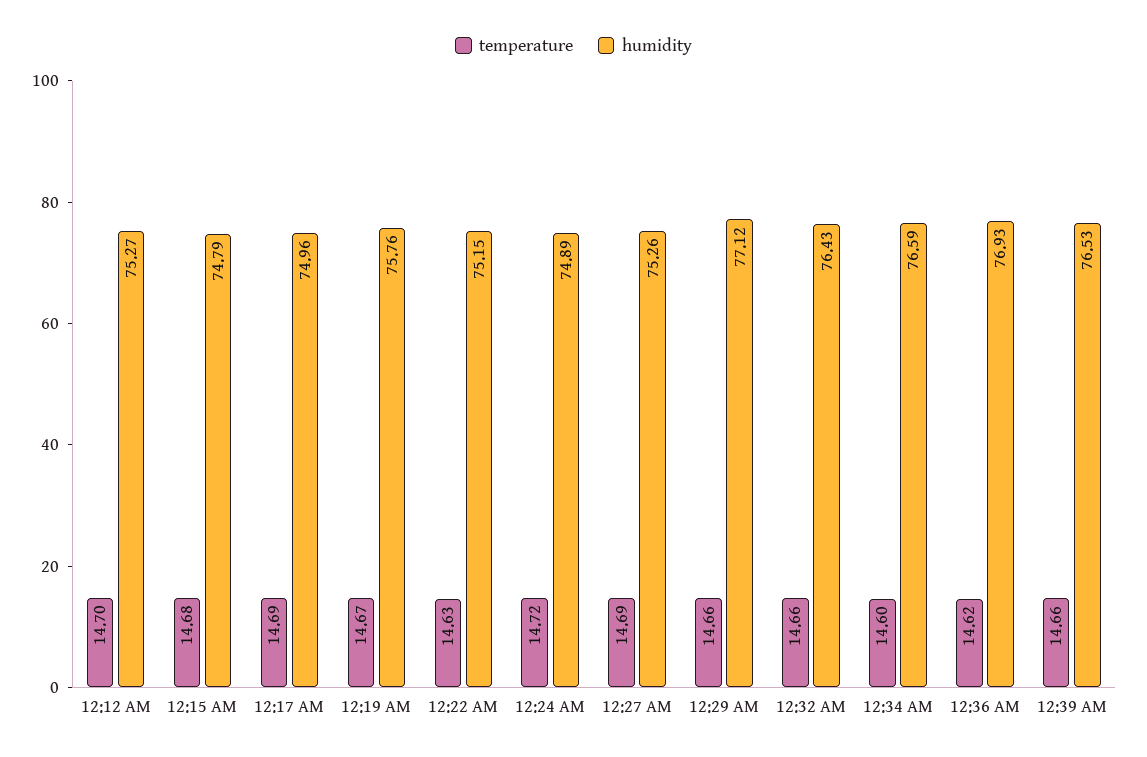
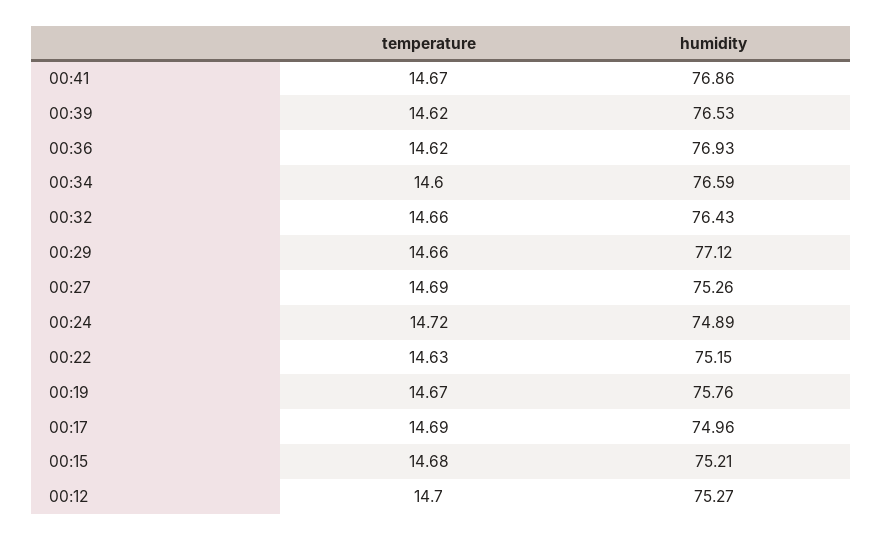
humidity, 12:15 AM: 74.79 -> 75.21
temperature, 12:39 AM: 14.66 -> 14.62
temperature, 00:41: none -> 14.67
humidity, 00:41: none -> 76.86

